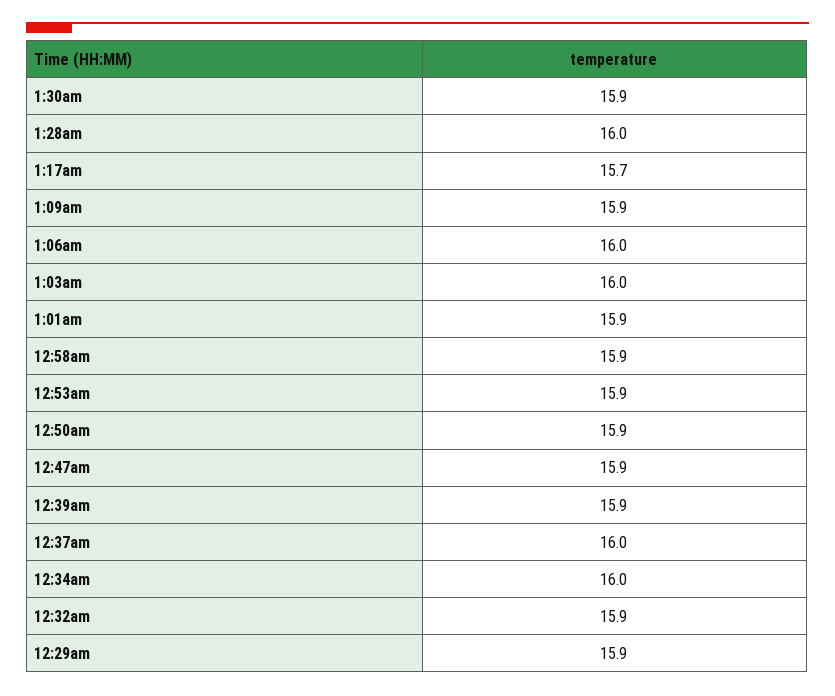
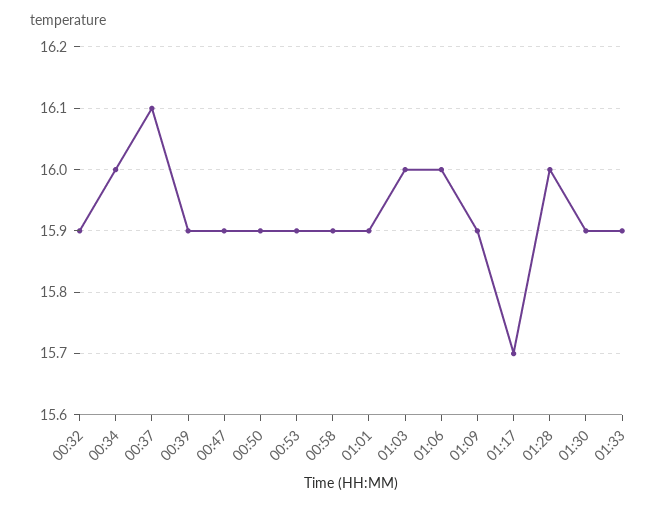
12:37am: 16 -> 16.1
12:29am: 15.9 -> none
01:33: none -> 15.9

